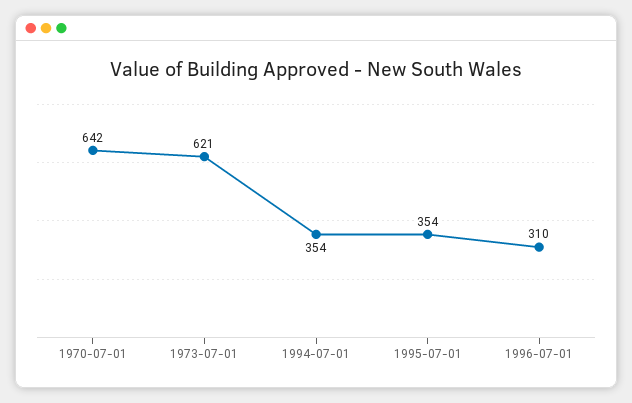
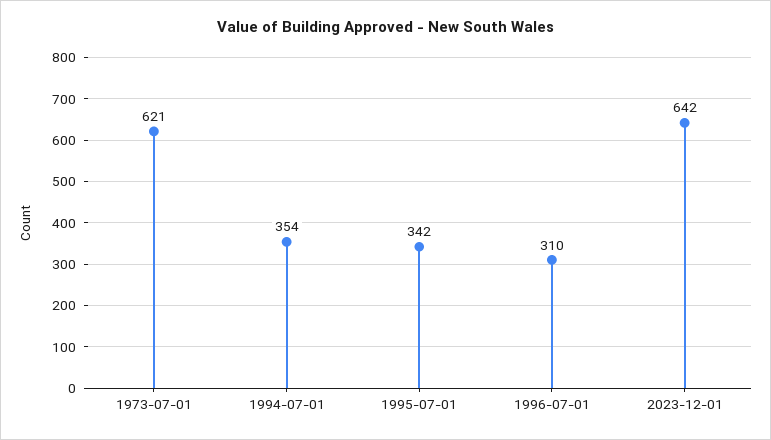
1970-07-01: 642 -> none
1995-07-01: 354 -> 342
2023-12-01: none -> 642

